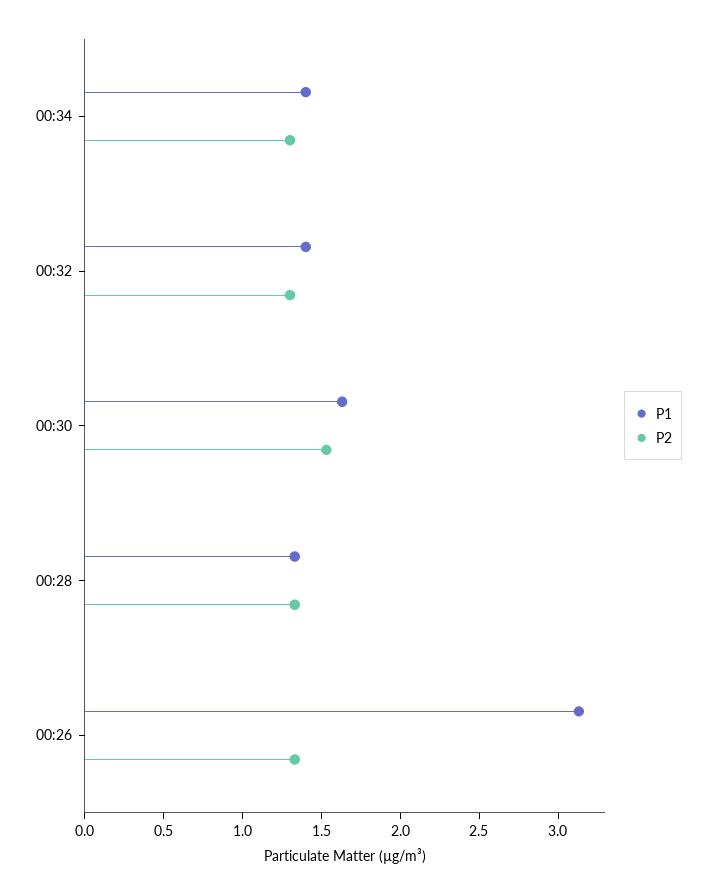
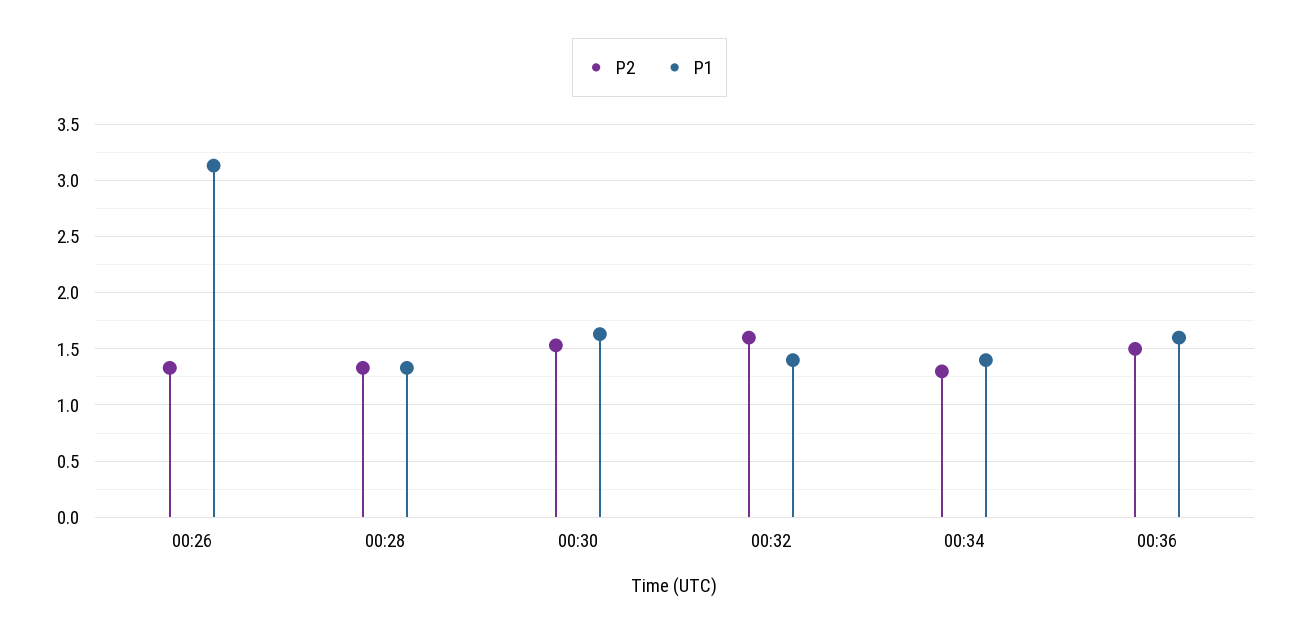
P2, 00:32: 1.3 -> 1.6
P2, 00:36: none -> 1.5
P1, 00:36: none -> 1.6

